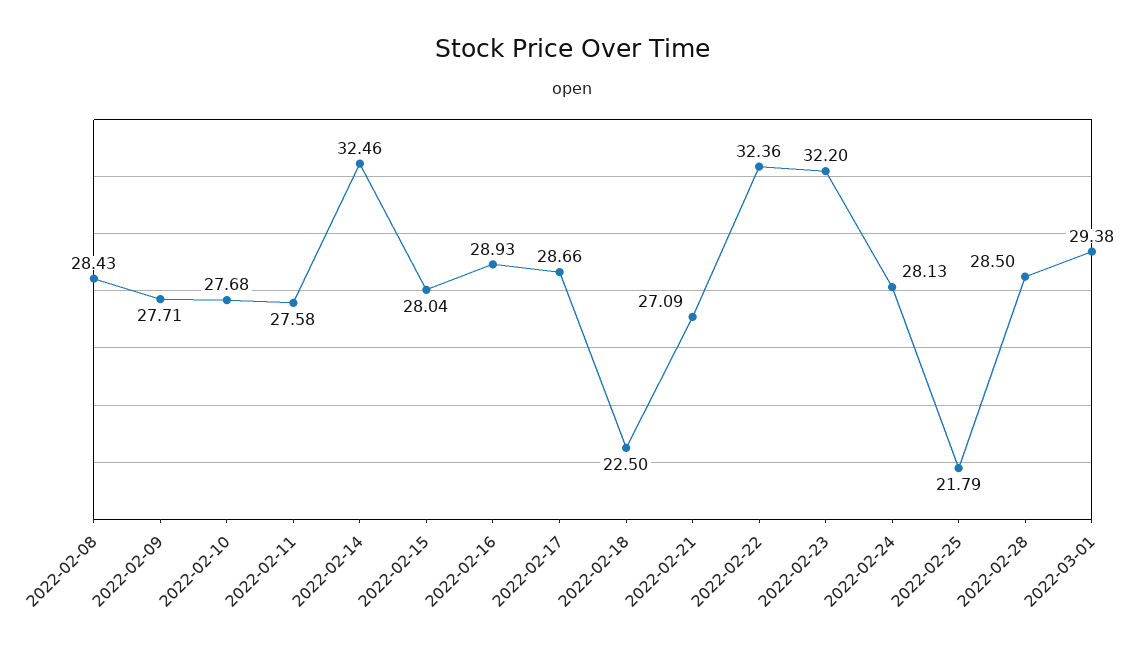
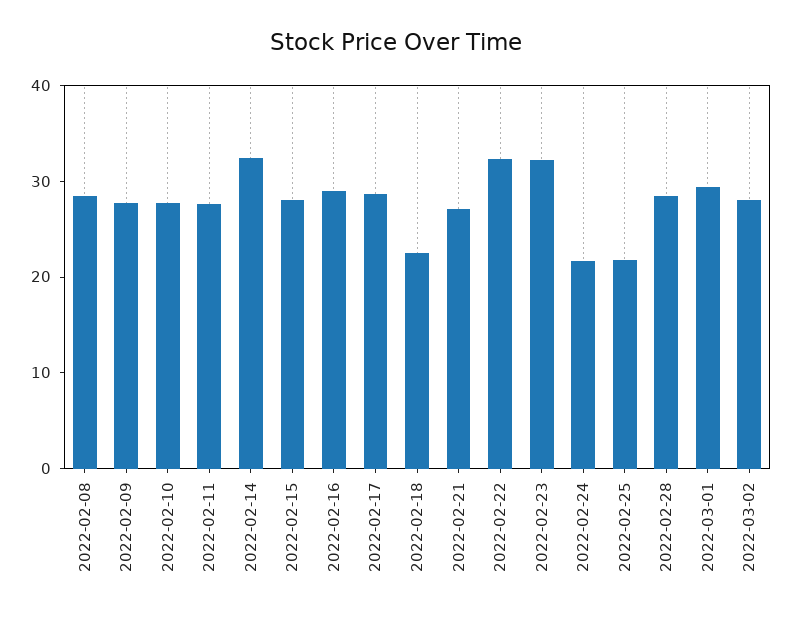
2022-02-24: 28.13 -> 22
2022-03-02: none -> 28

